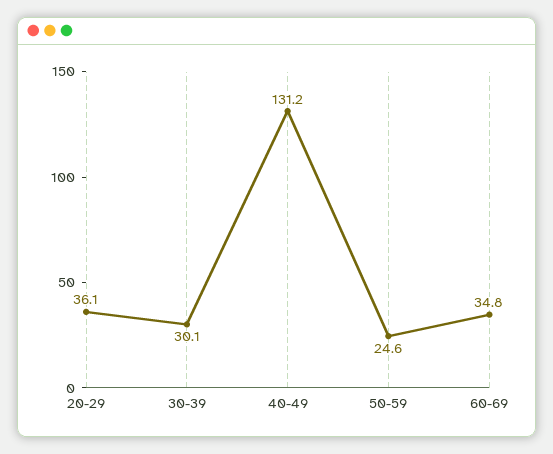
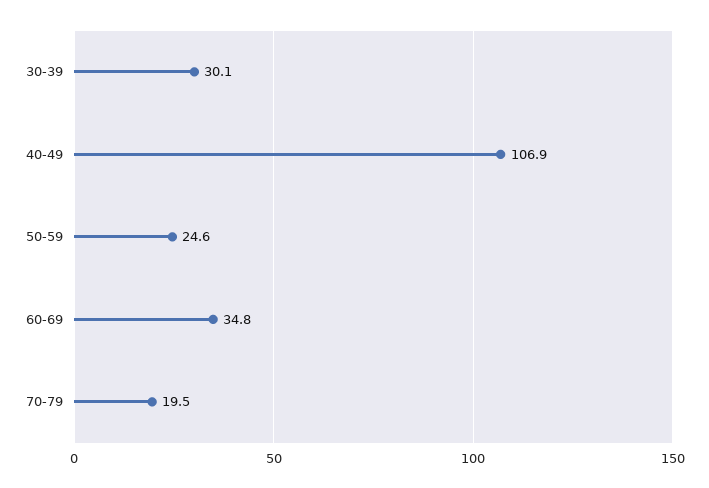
20-29: 36.1 -> none
40-49: 131.2 -> 106.9
70-79: none -> 19.5

